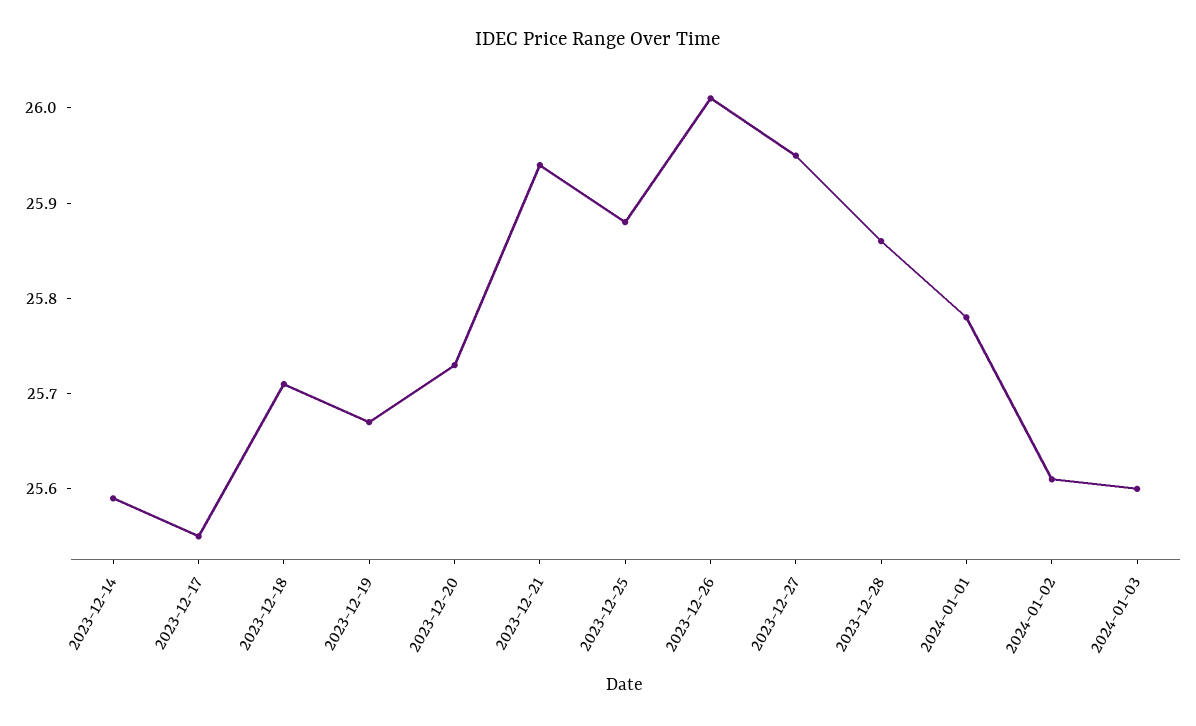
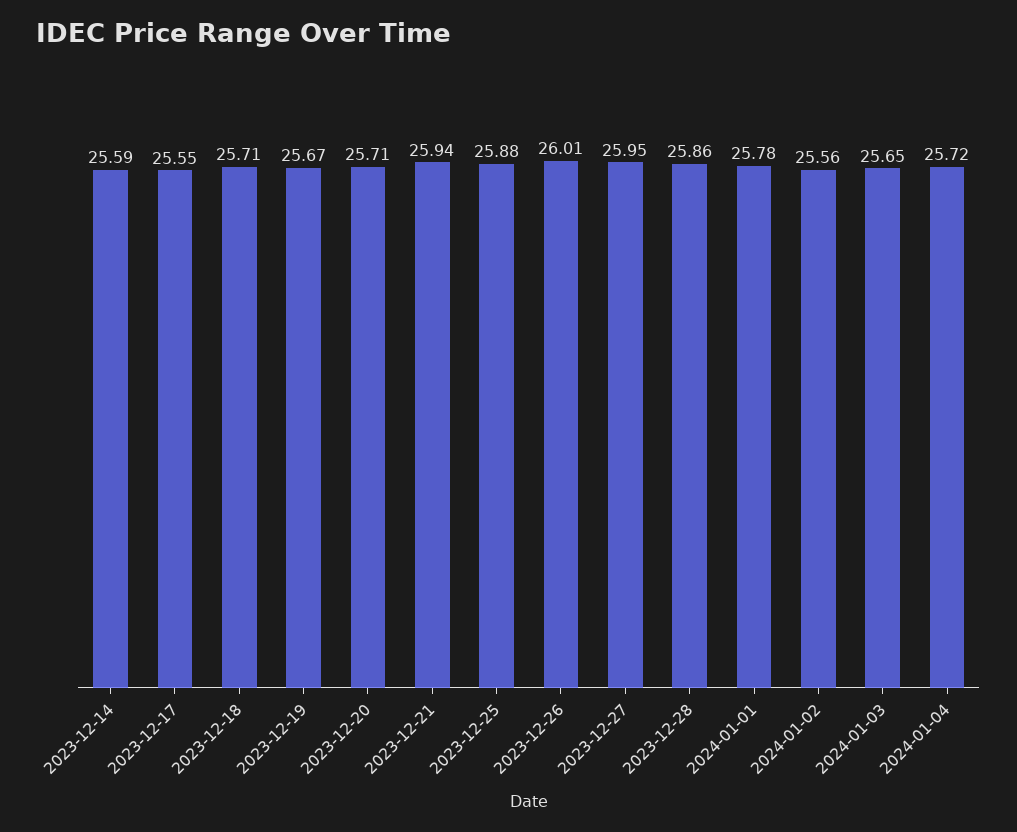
2023-12-20: 25.73 -> 25.71
2024-01-02: 25.61 -> 25.56
2024-01-03: 25.6 -> 25.65
2024-01-04: none -> 25.72

